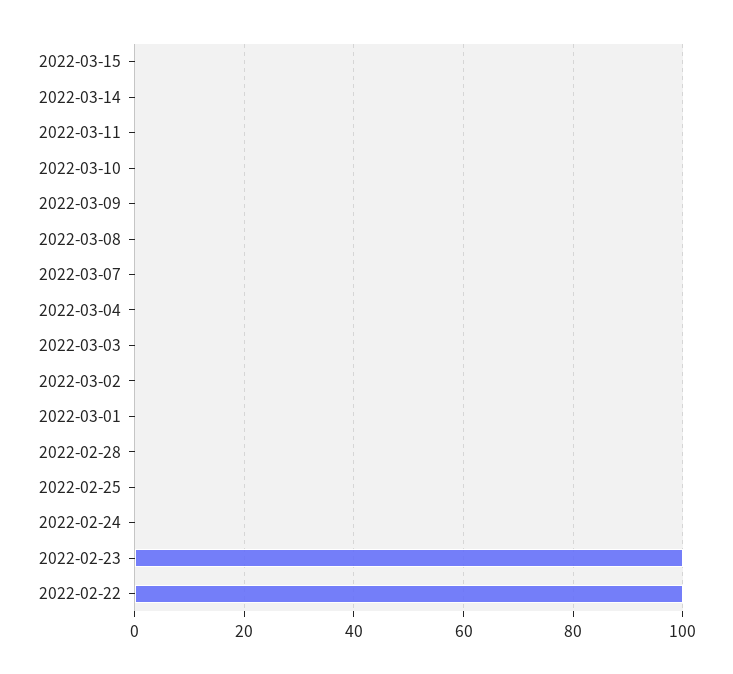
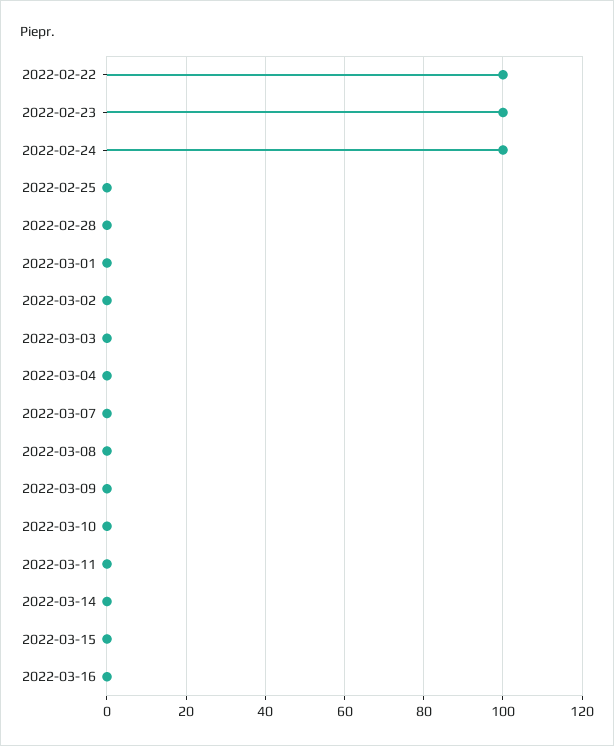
2022-02-24: 0 -> 100
2022-03-16: none -> 0

